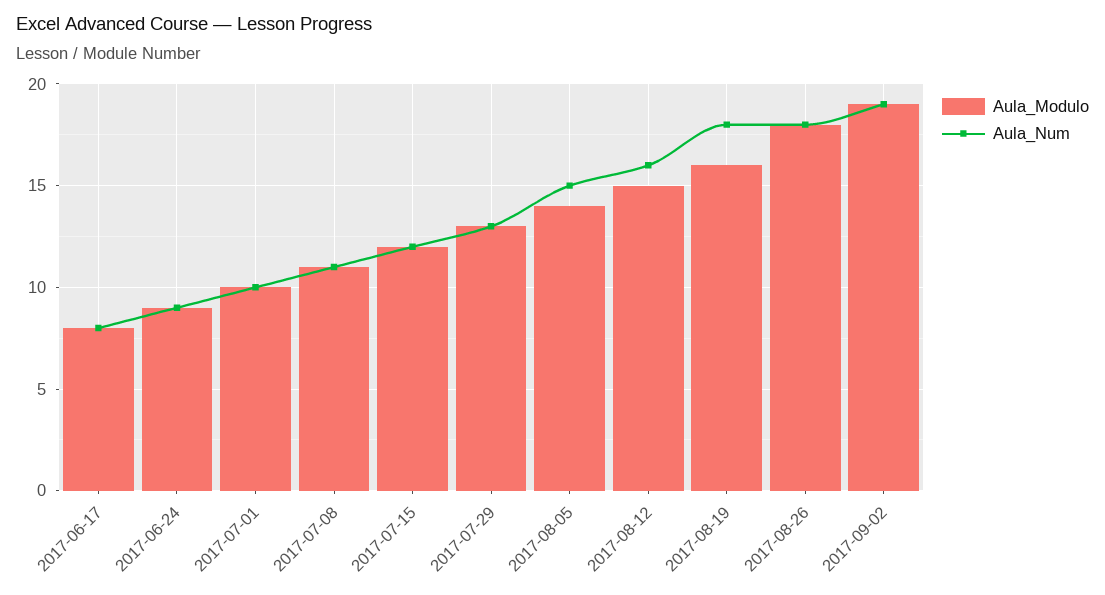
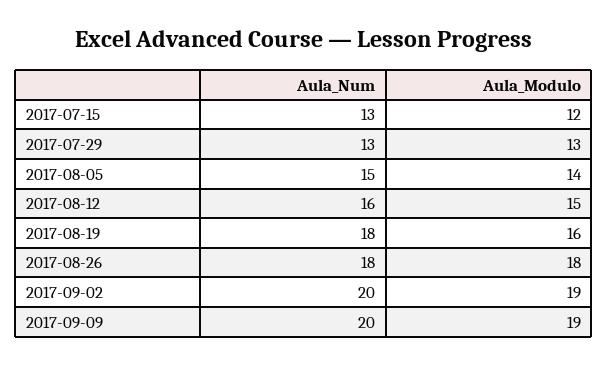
Aula_Modulo, 2017-06-17: 8 -> none
Aula_Num, 2017-06-17: 8 -> none
Aula_Modulo, 2017-06-24: 9 -> none
Aula_Num, 2017-06-24: 9 -> none
Aula_Modulo, 2017-07-01: 10 -> none
Aula_Num, 2017-07-01: 10 -> none
Aula_Modulo, 2017-07-08: 11 -> none
Aula_Num, 2017-07-08: 11 -> none
Aula_Num, 2017-07-15: 12 -> 13
Aula_Num, 2017-09-02: 19 -> 20
Aula_Num, 2017-09-09: none -> 20
Aula_Modulo, 2017-09-09: none -> 19

